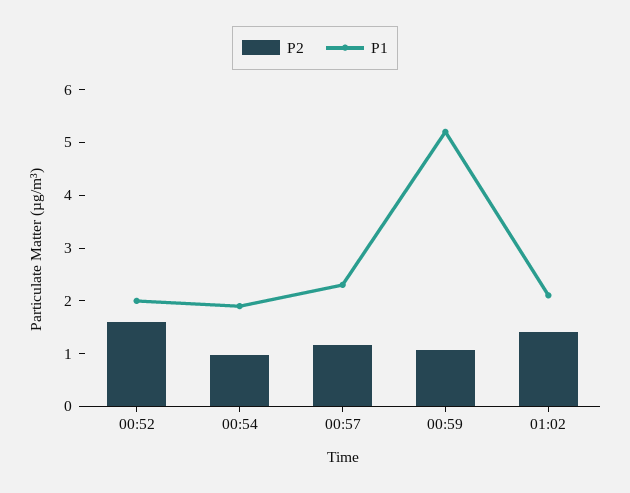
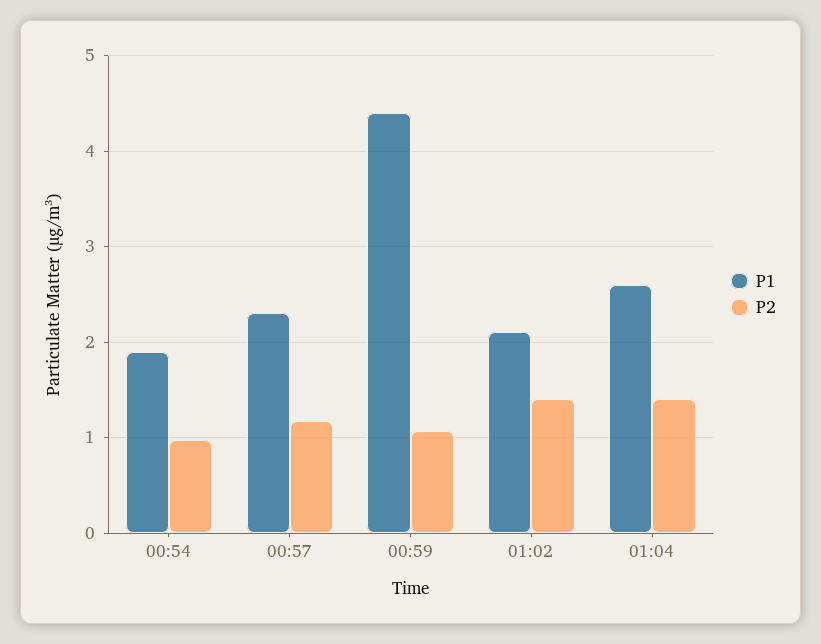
P2, 00:52: 1.6 -> none
P1, 00:52: 2 -> none
P1, 00:59: 5.2 -> 4.4
P1, 01:04: none -> 2.6
P2, 01:04: none -> 1.4

